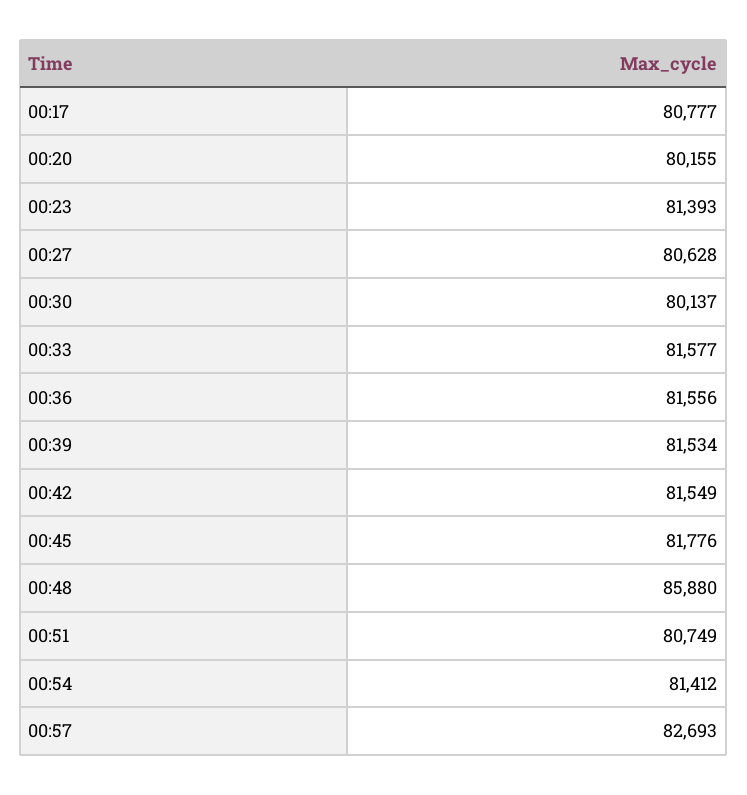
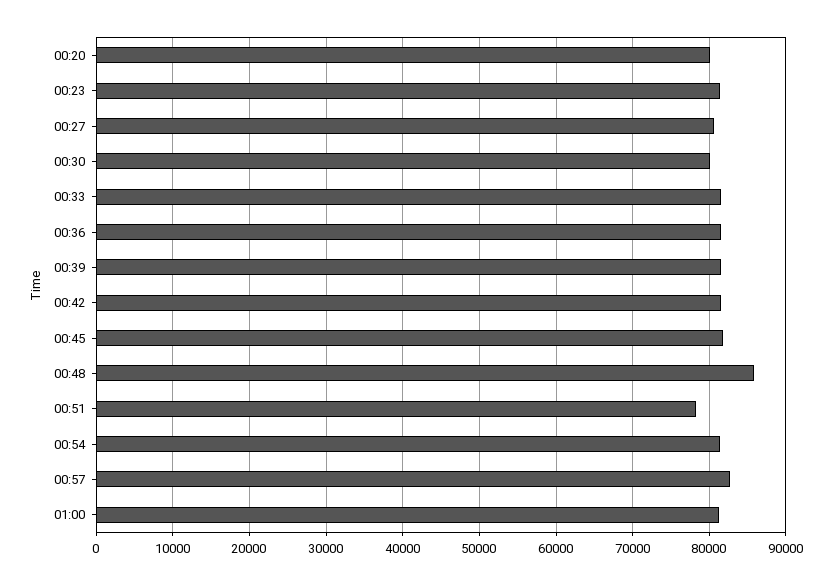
00:17: 80777 -> none
00:51: 80749 -> 78000
01:00: none -> 81000

